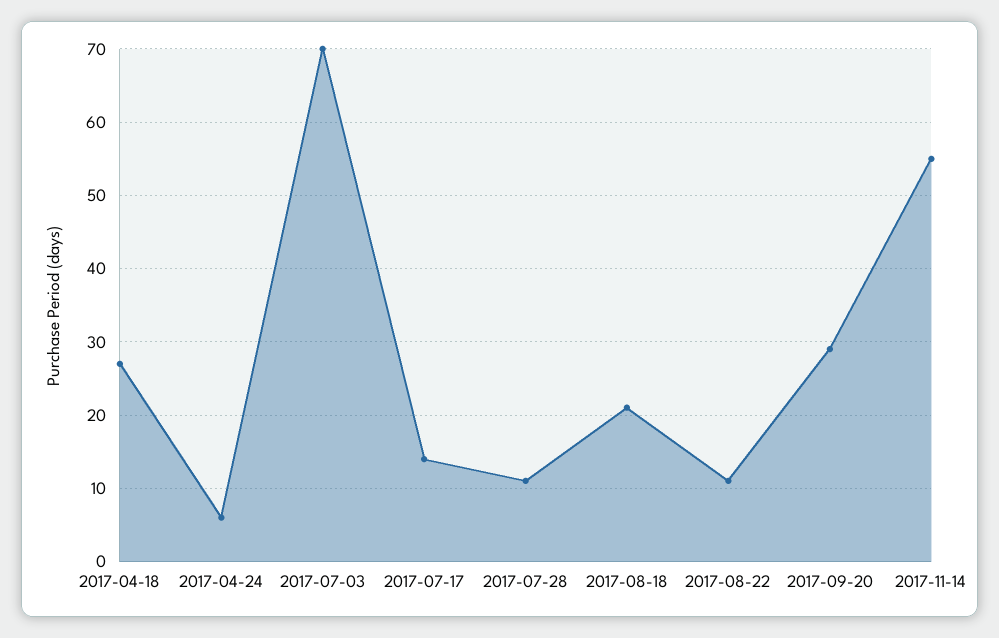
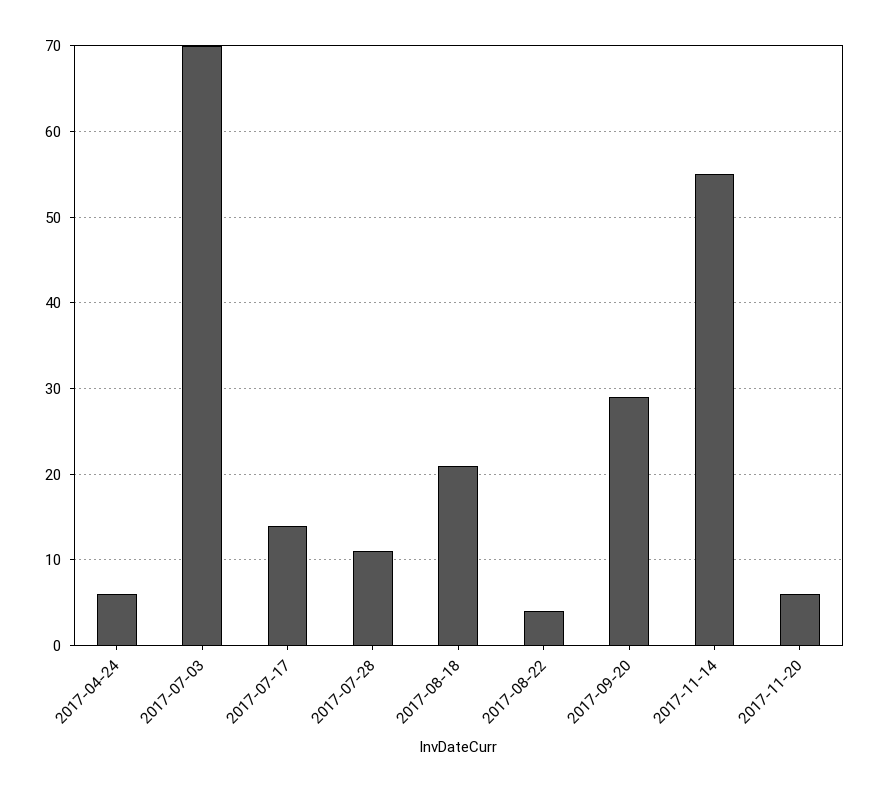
2017-04-18: 27 -> none
2017-08-22: 11 -> 4
2017-11-20: none -> 6

